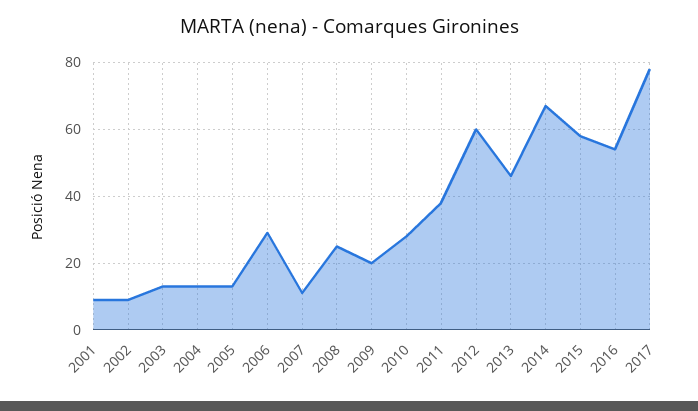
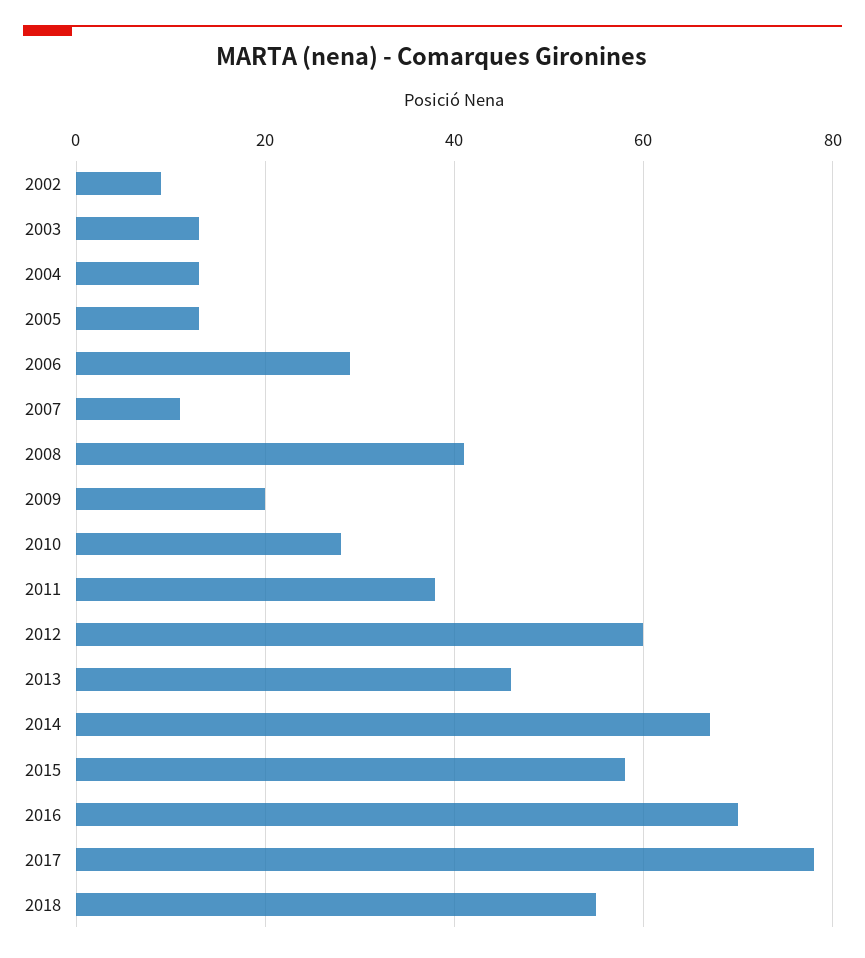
2001: 10 -> none
2008: 25 -> 40
2016: 55 -> 70
2018: none -> 55

